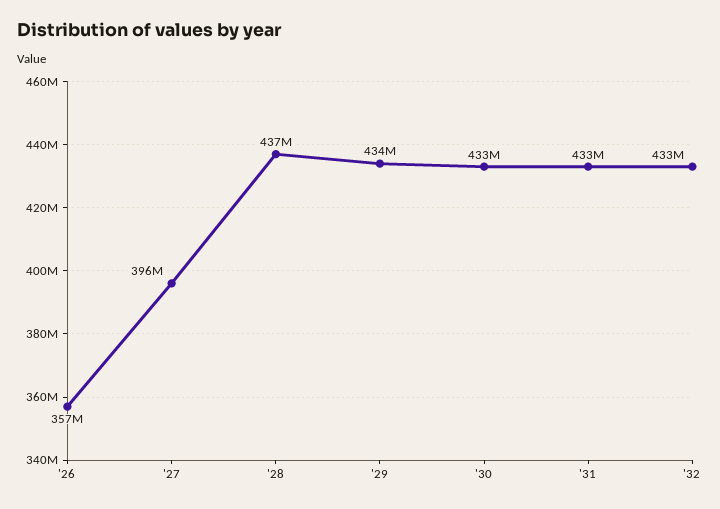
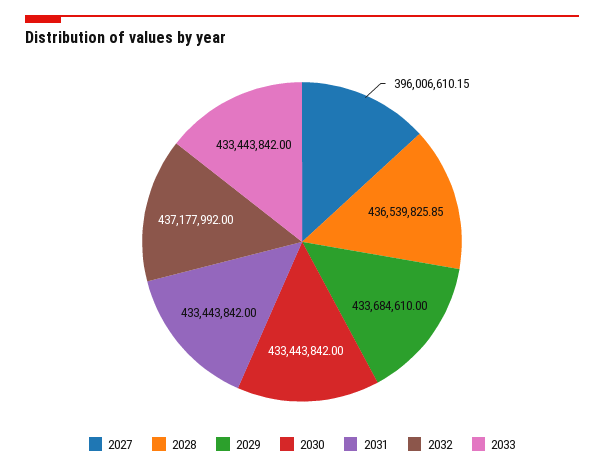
'26: 357000000 -> none
'32: 433000000 -> 437177992
2033: none -> 433443842

